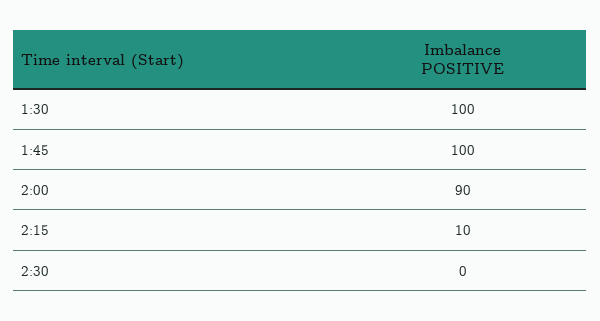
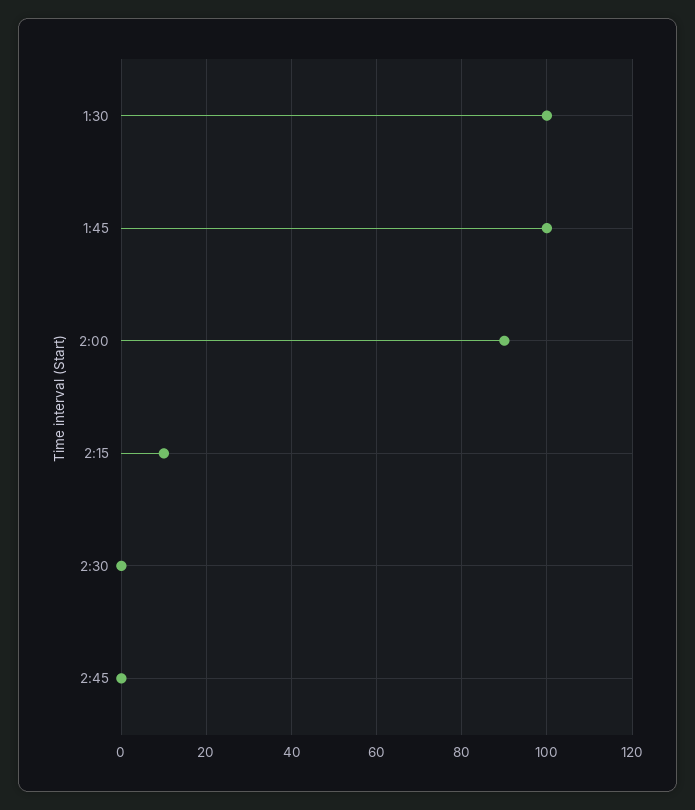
2:45: none -> 0

